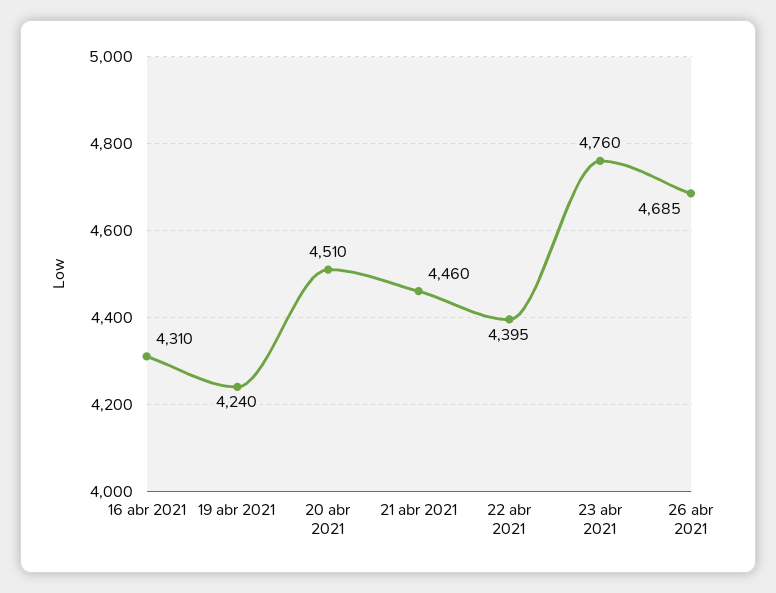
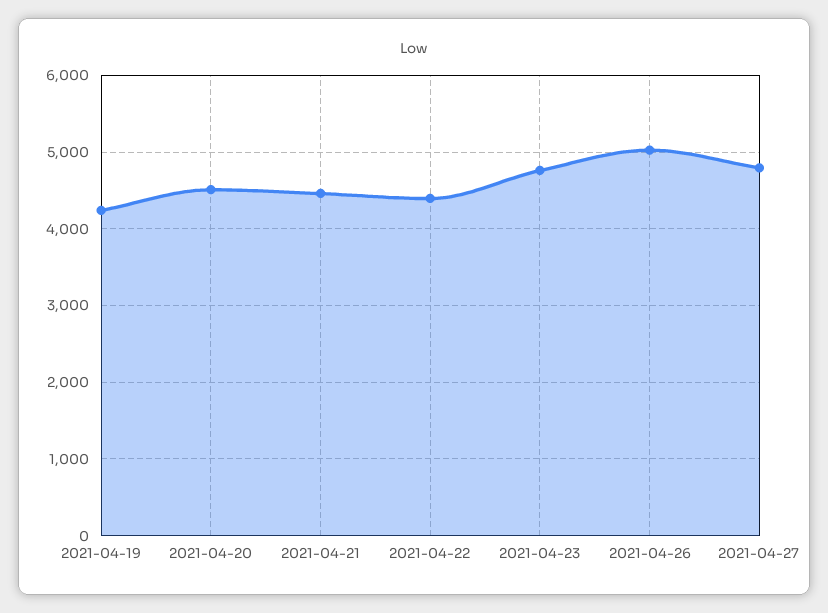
16 abr 2021: 4310 -> none
26 abr 2021: 4685 -> 5000
2021-04-27: none -> 4800

